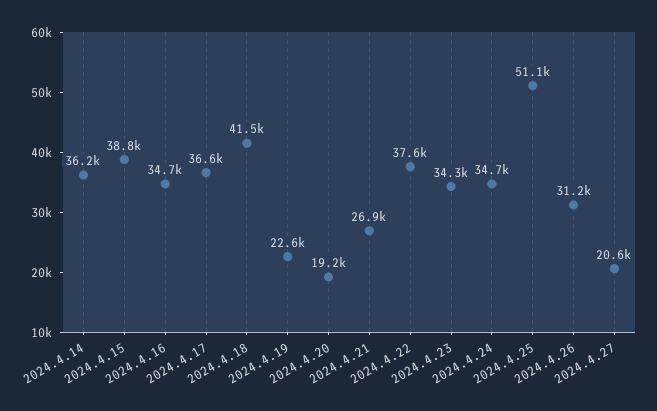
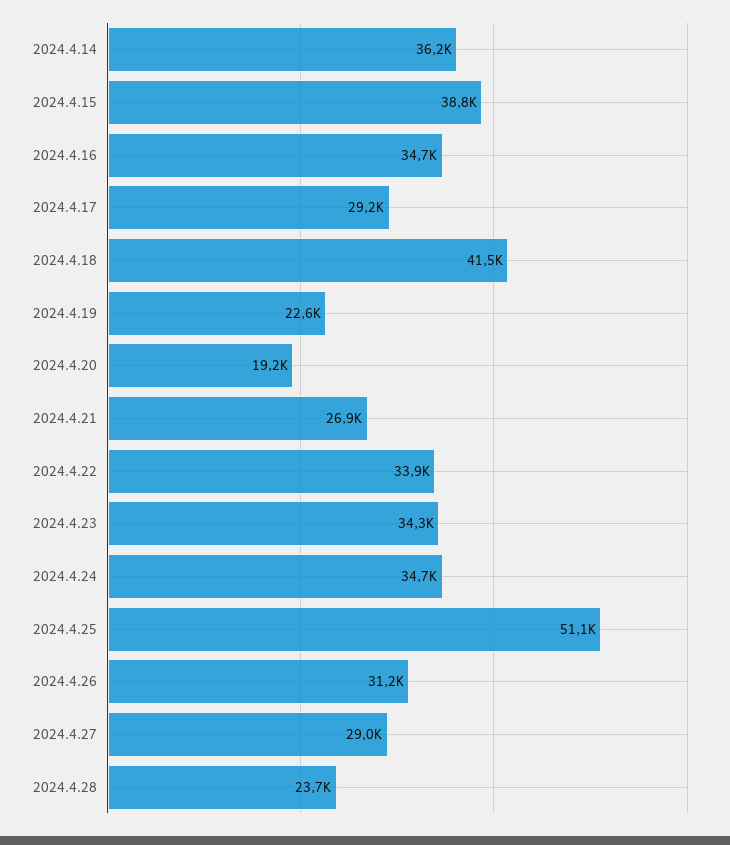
2024.4.17: 36600 -> 29200
2024.4.22: 37600 -> 33900
2024.4.27: 20600 -> 29000
2024.4.28: none -> 23700

